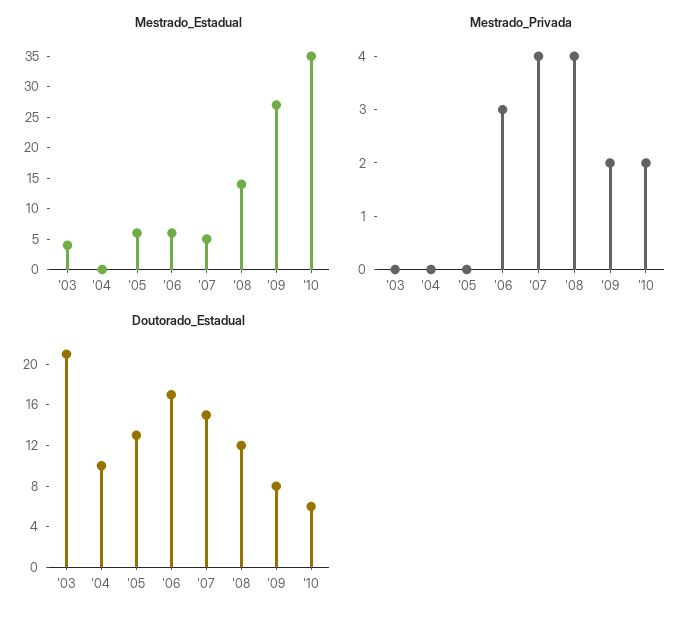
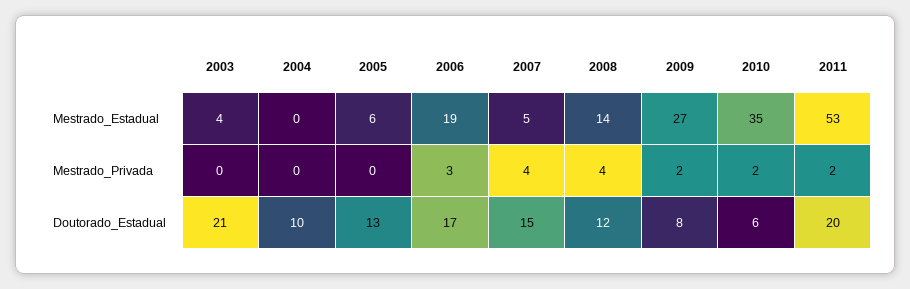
Mestrado_Estadual, '06: 5 -> 19
Mestrado_Estadual, 2011: none -> 53
Mestrado_Privada, 2011: none -> 2
Doutorado_Estadual, 2011: none -> 20

